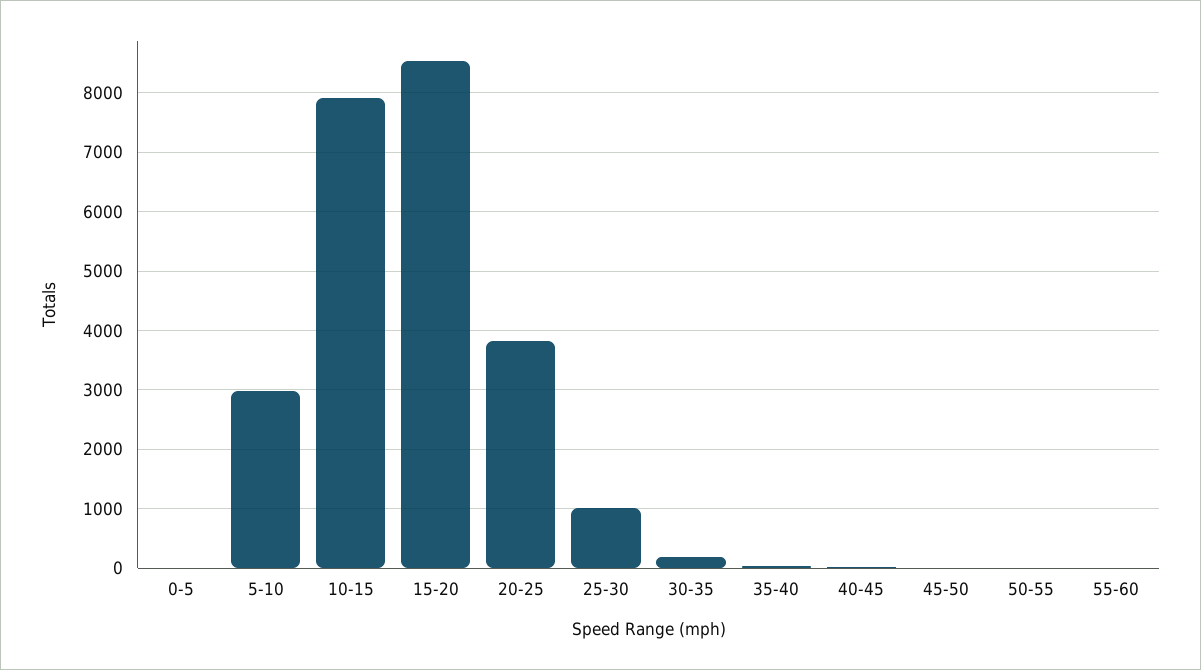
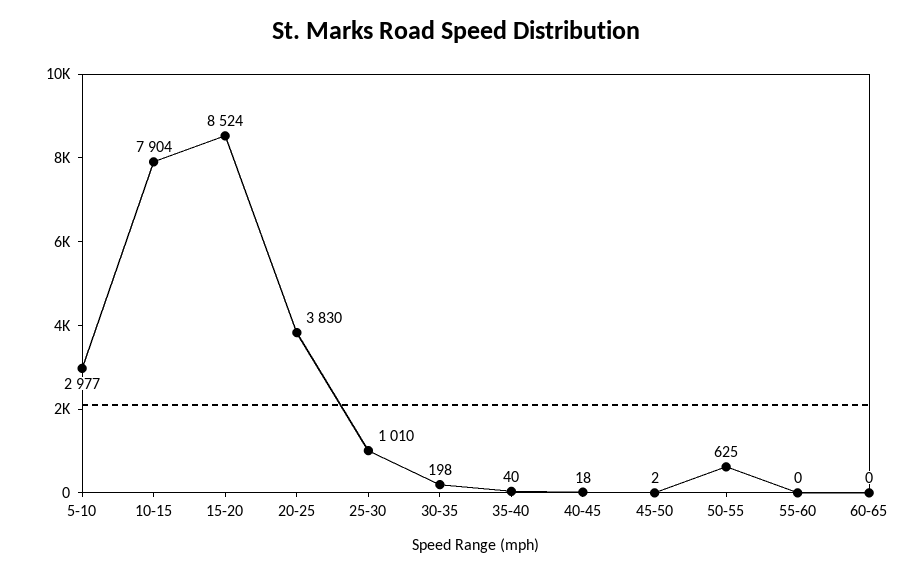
0-5: 0 -> none
50-55: 0 -> 625
60-65: none -> 0

